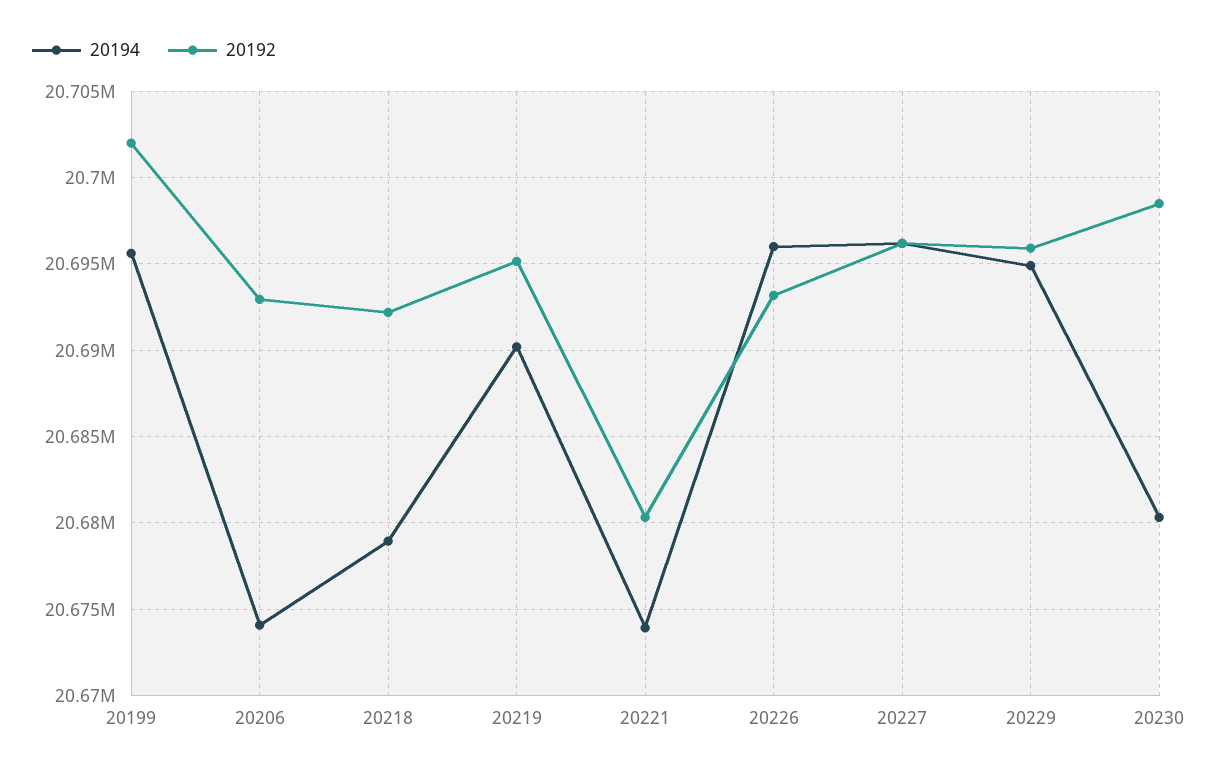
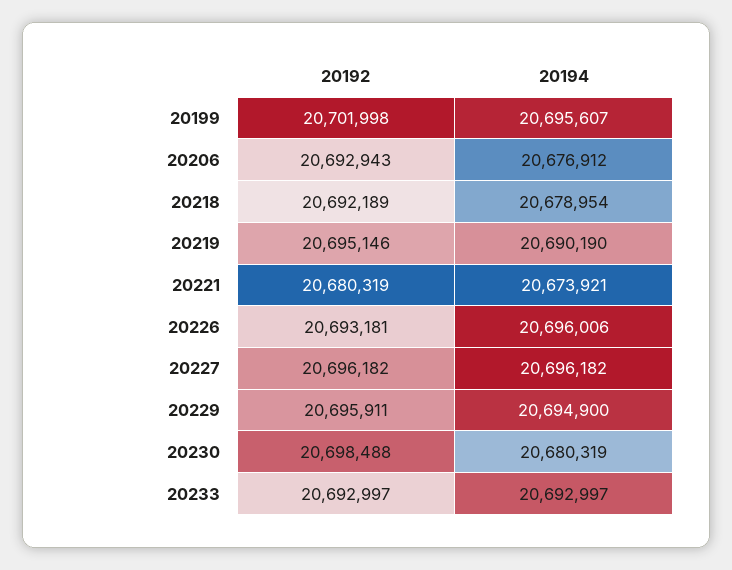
20194, 20206: 20674000 -> 20676912
20192, 20233: none -> 20692997
20194, 20233: none -> 20692997

